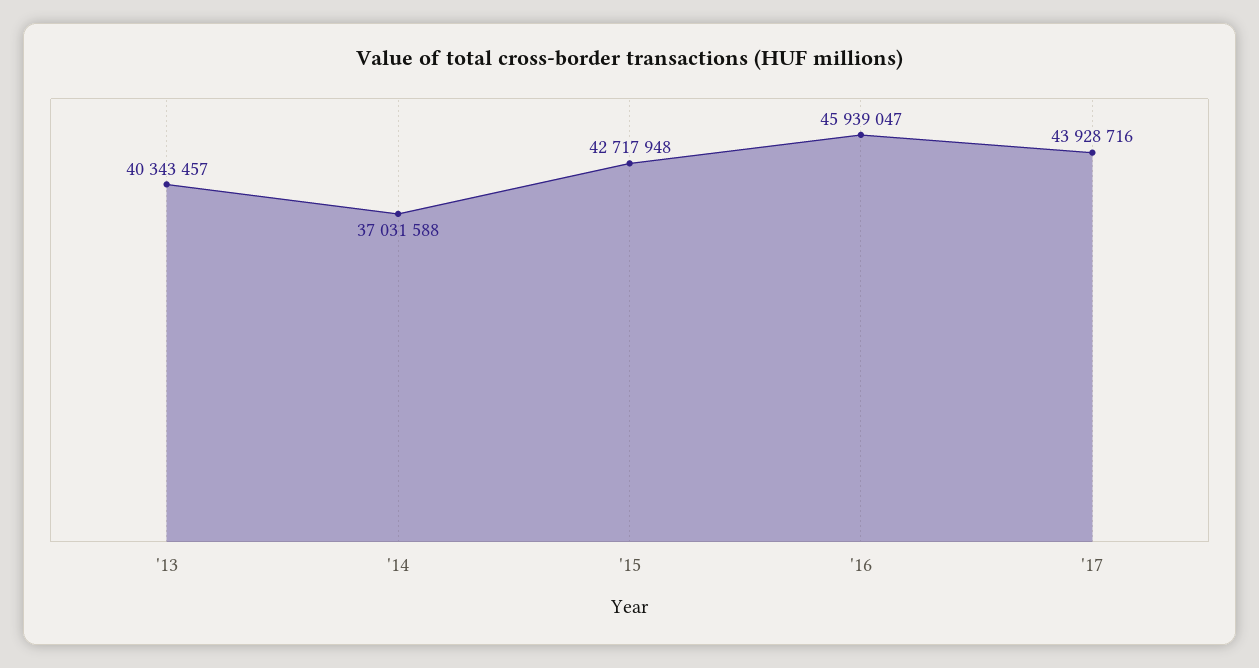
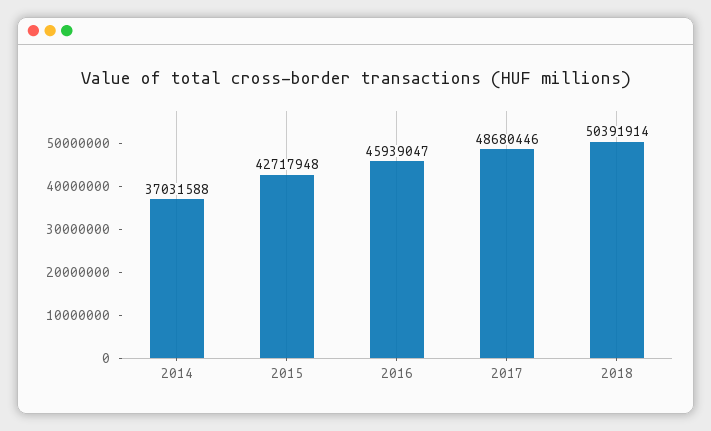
'13: 40343457 -> none
'17: 43928716 -> 48680446
2018: none -> 50391914

